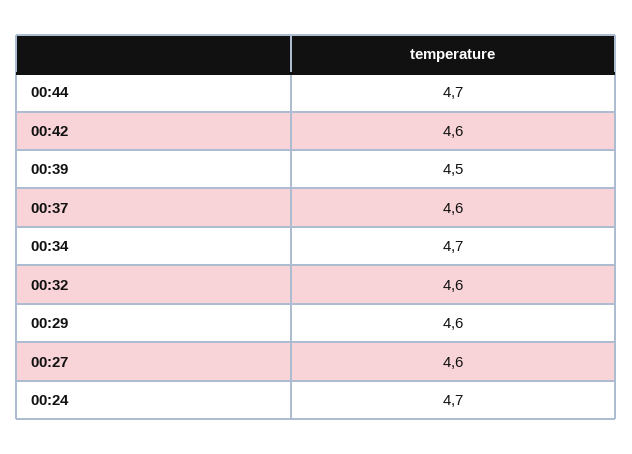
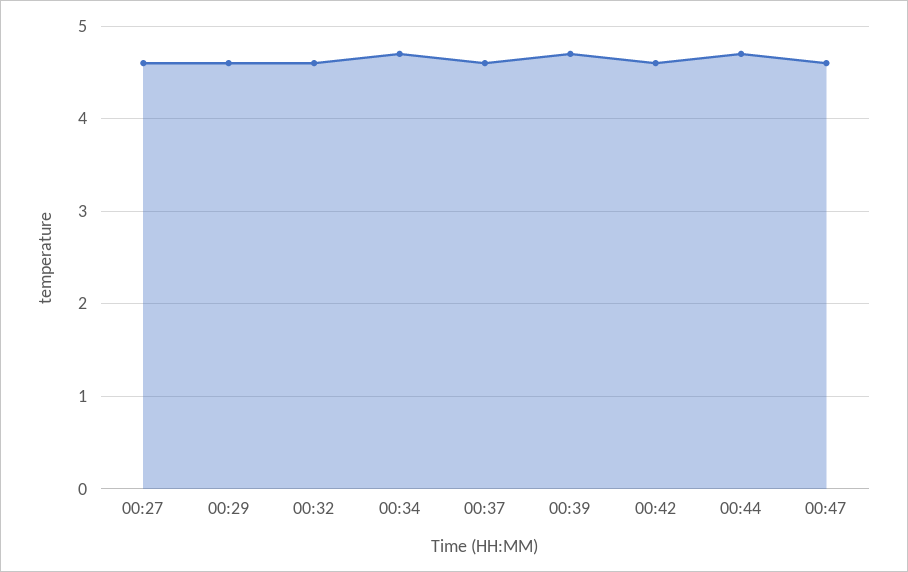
00:39: 4.5 -> 4.7
00:24: 4.7 -> none
00:47: none -> 4.6

